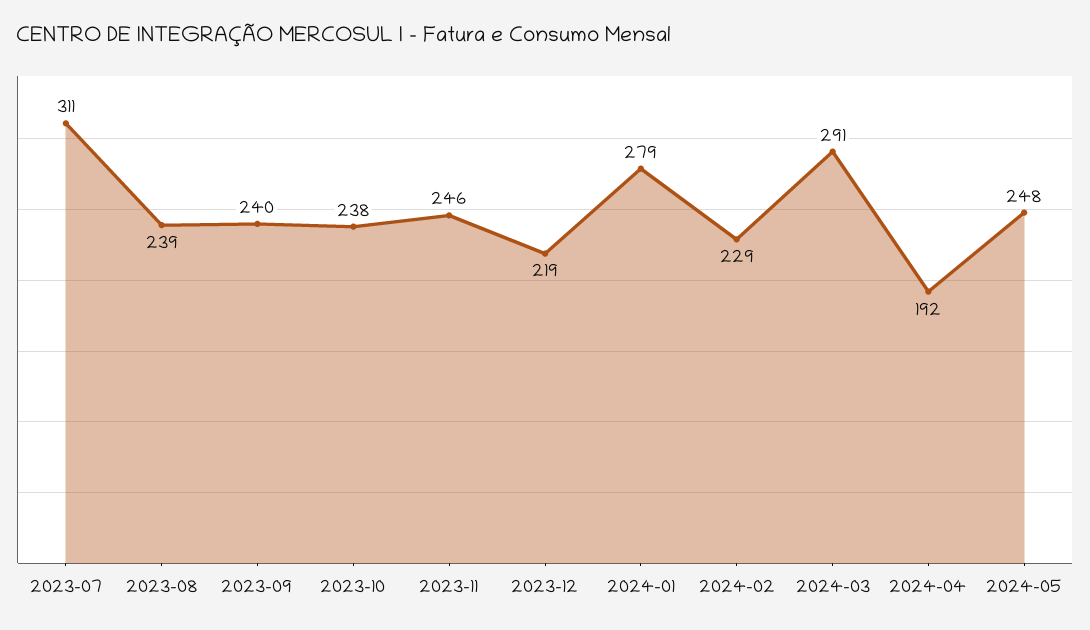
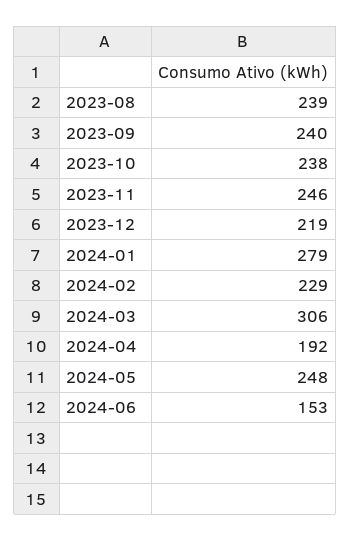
2023-07: 311 -> none
2024-03: 291 -> 306
2024-06: none -> 153

